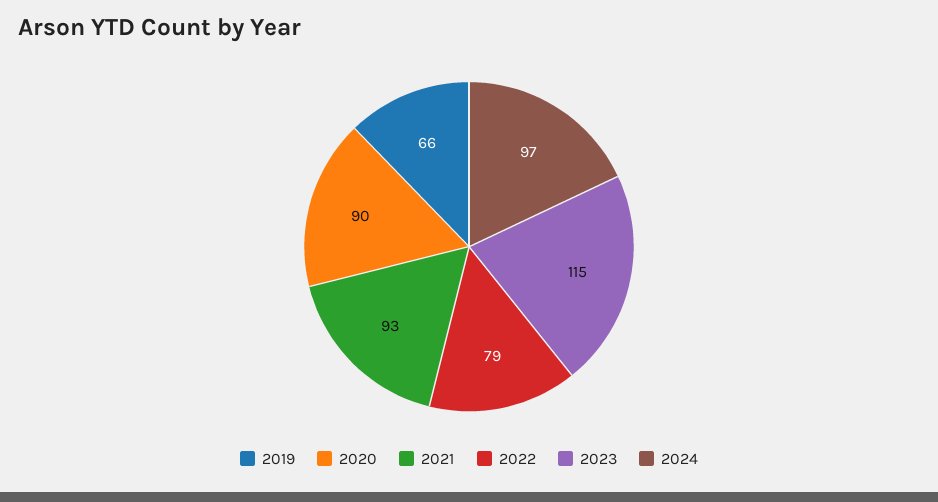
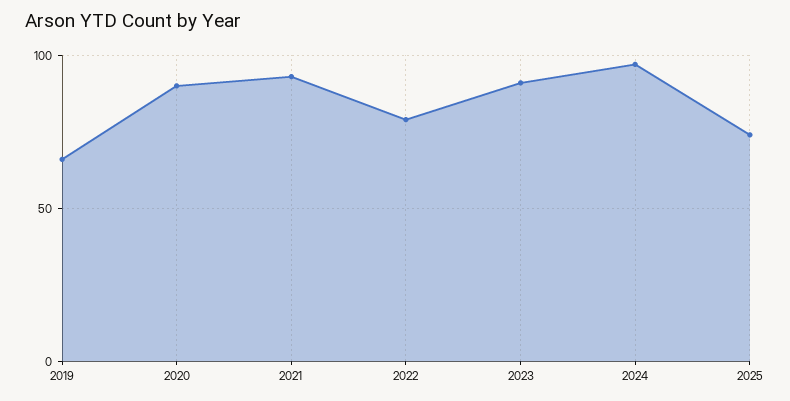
2023: 115 -> 90
2025: none -> 75

